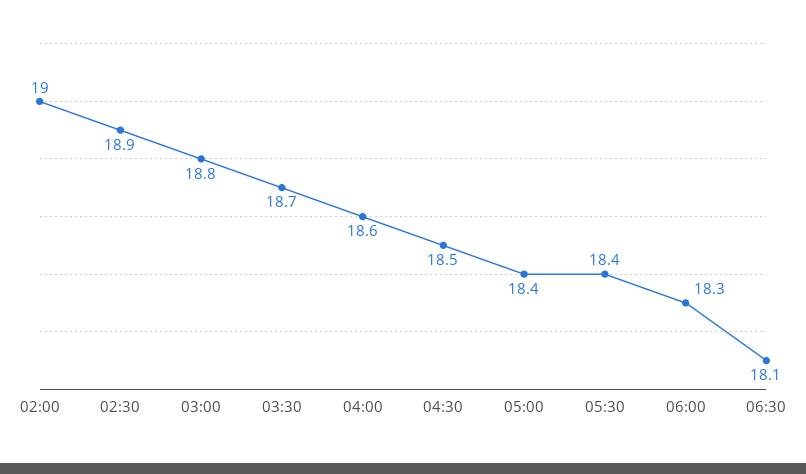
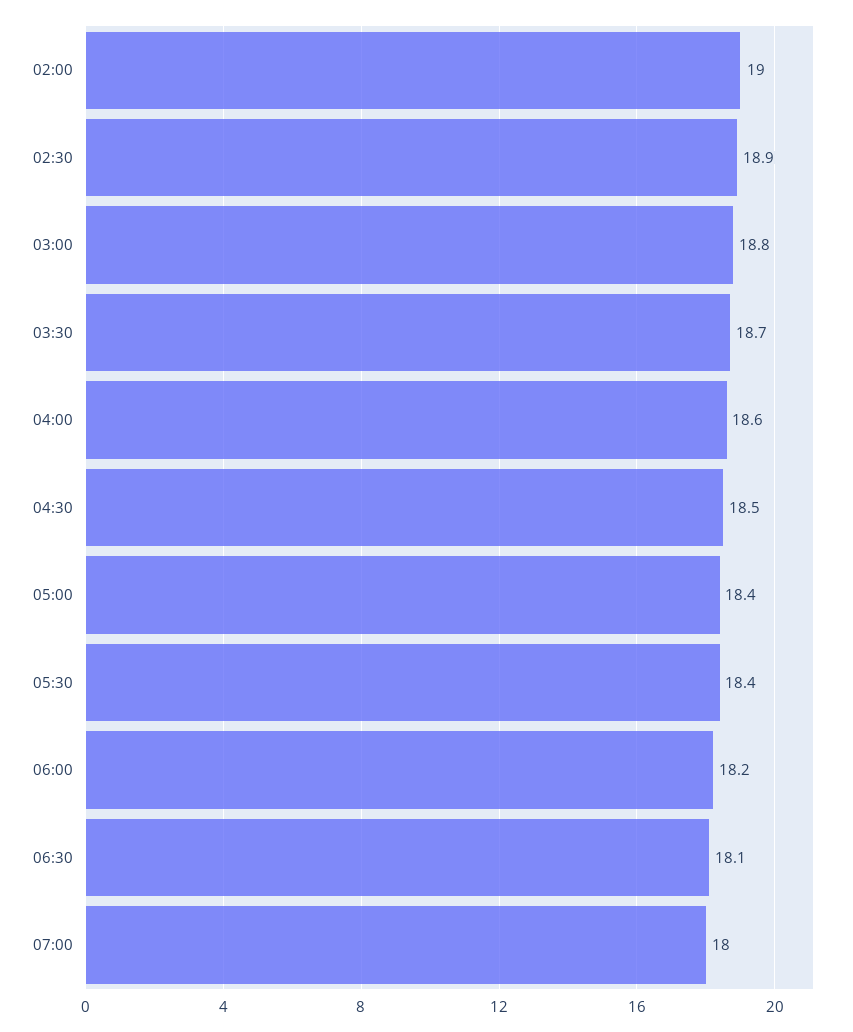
06:00: 18.3 -> 18.2
07:00: none -> 18

